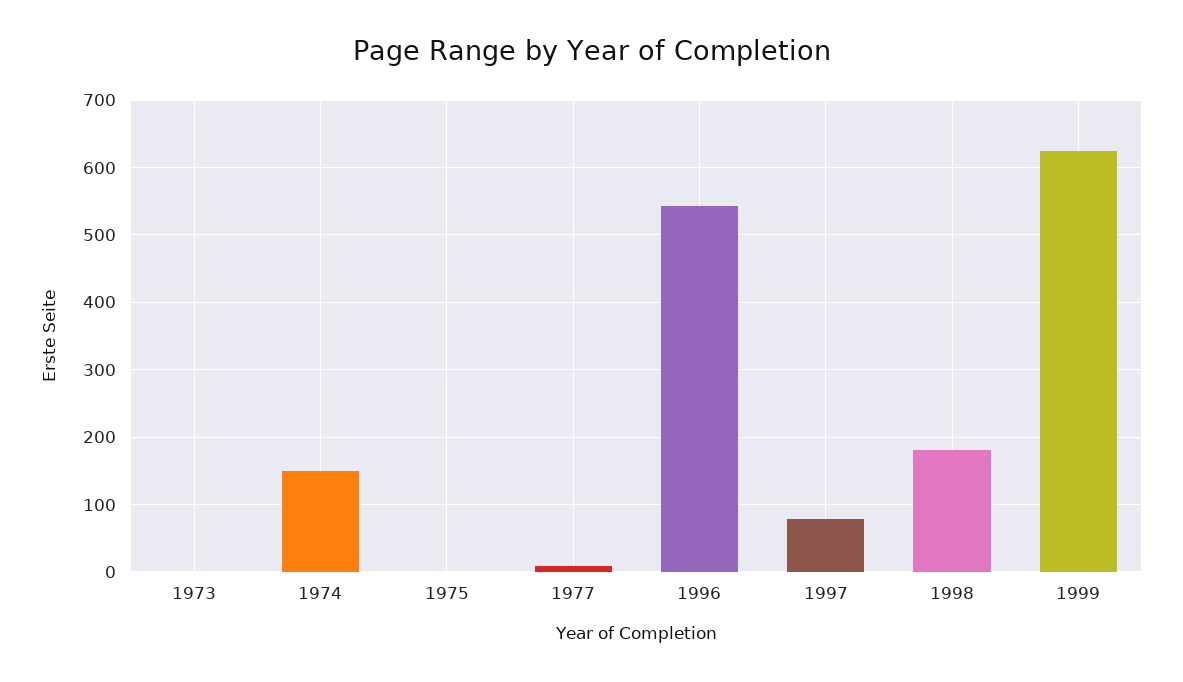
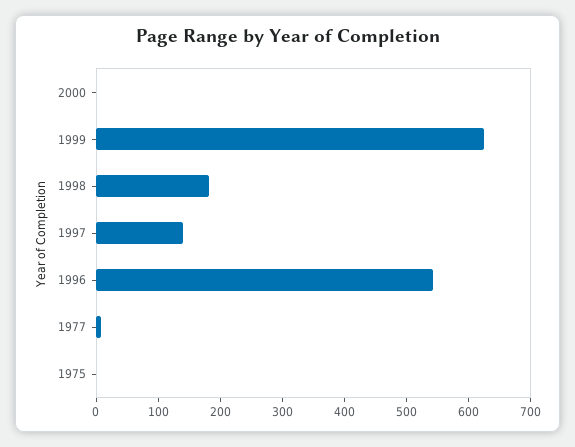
1973: 0 -> none
1974: 150 -> none
1997: 80 -> 140
2000: none -> 0

